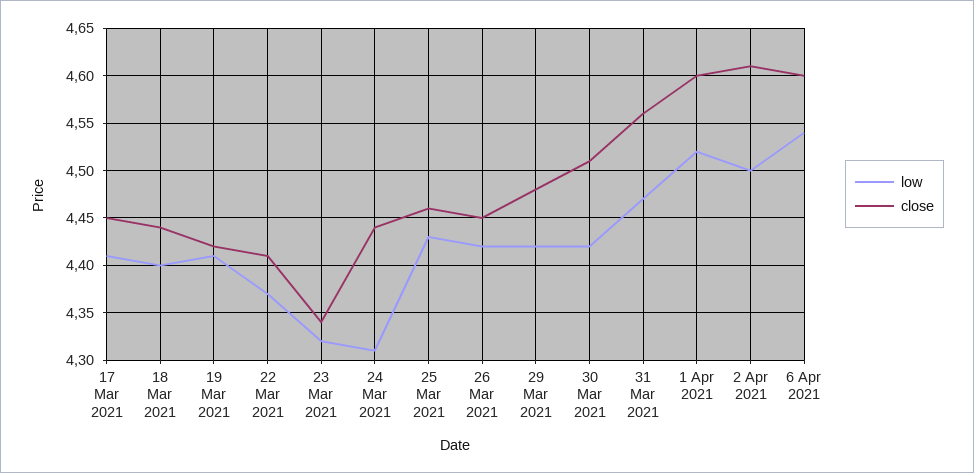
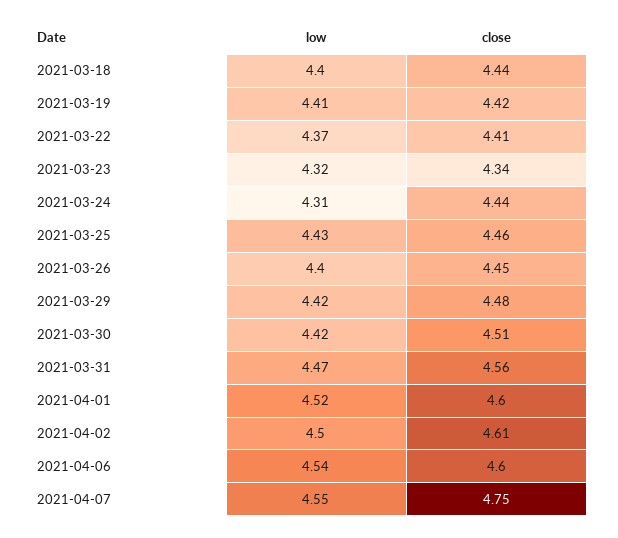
low, 17 Mar 2021: 4.41 -> none
close, 17 Mar 2021: 4.45 -> none
low, 26 Mar 2021: 4.42 -> 4.4
low, 2021-04-07: none -> 4.55
close, 2021-04-07: none -> 4.75

